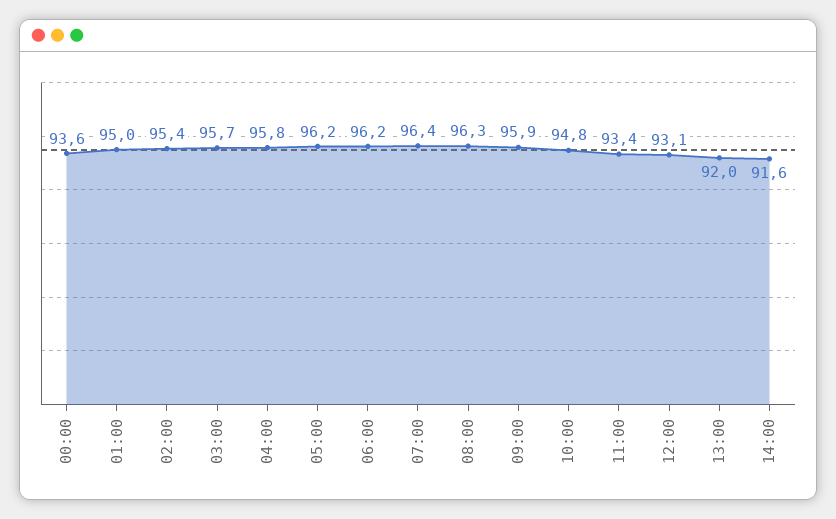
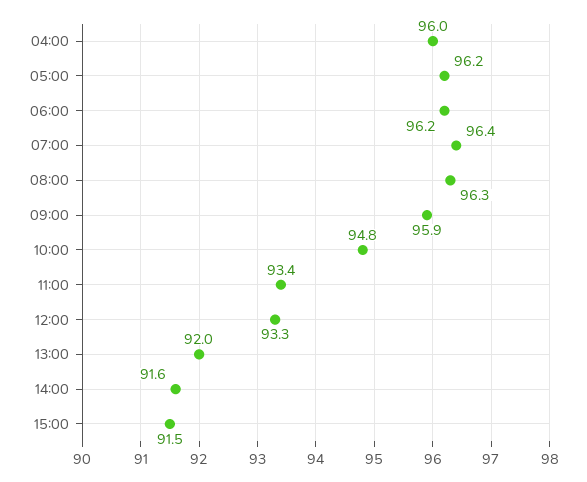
00:00: 93.6 -> none
01:00: 95 -> none
02:00: 95.4 -> none
03:00: 95.7 -> none
04:00: 95.8 -> 96
12:00: 93.1 -> 93.3
15:00: none -> 91.5

